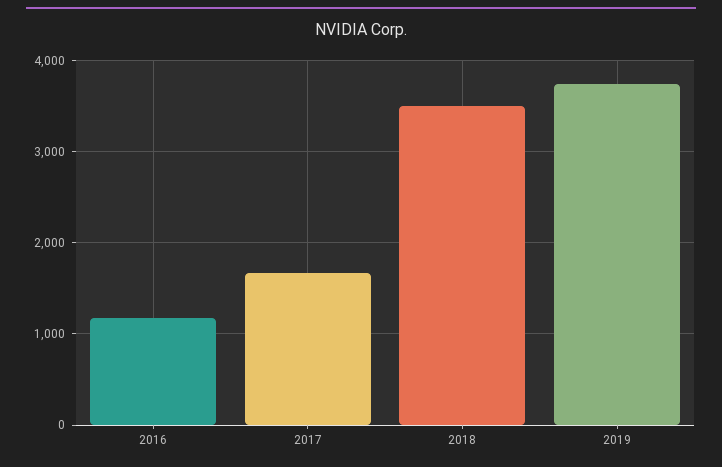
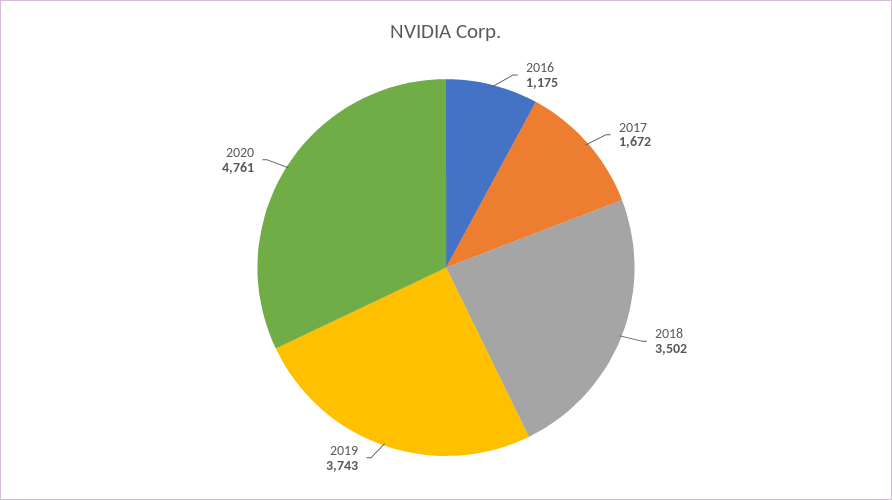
2020: none -> 4761

